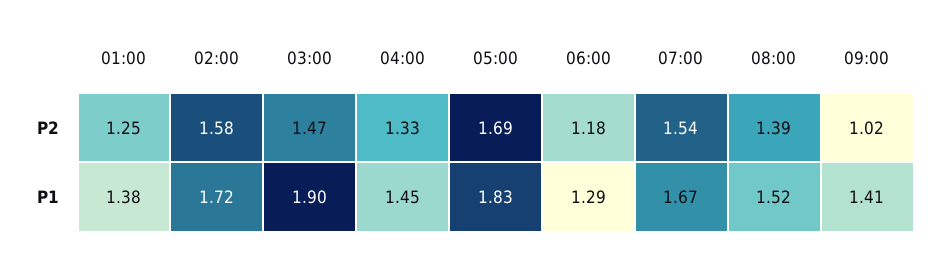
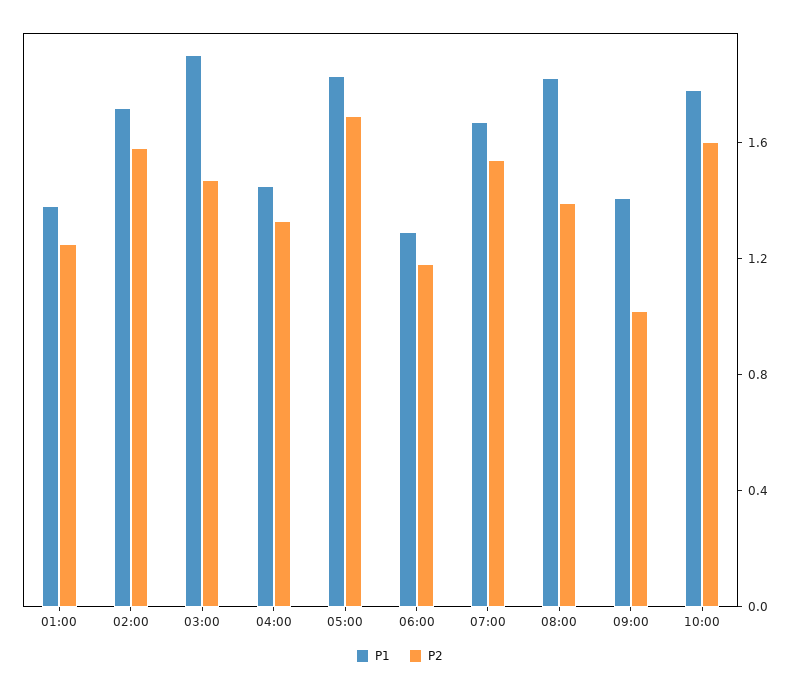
P1, 08:00: 1.52 -> 1.8
P1, 10:00: none -> 1.8
P2, 10:00: none -> 1.6

